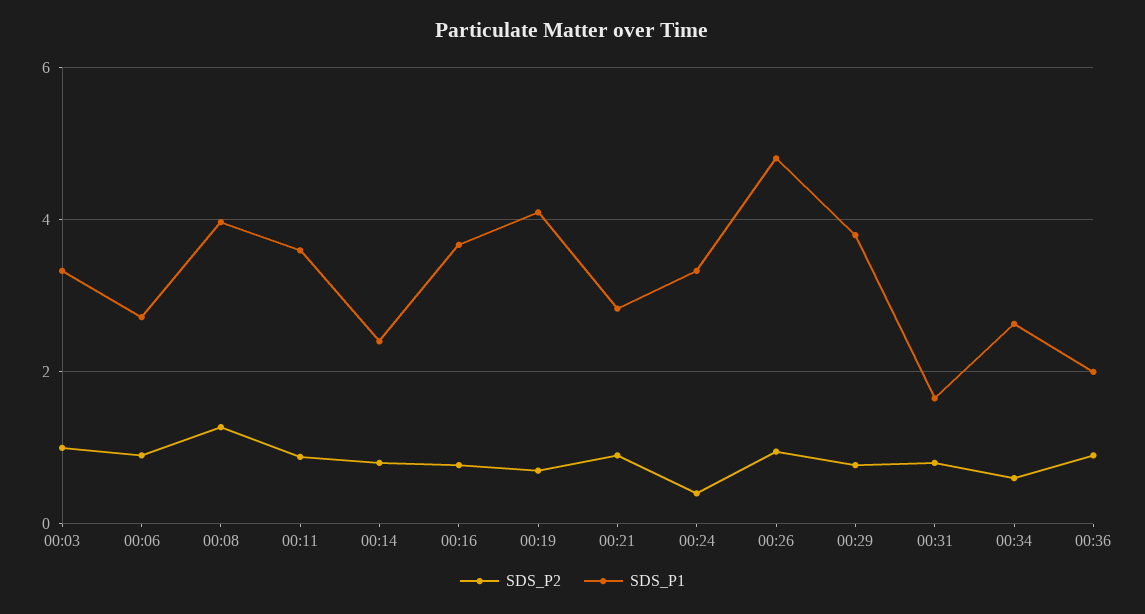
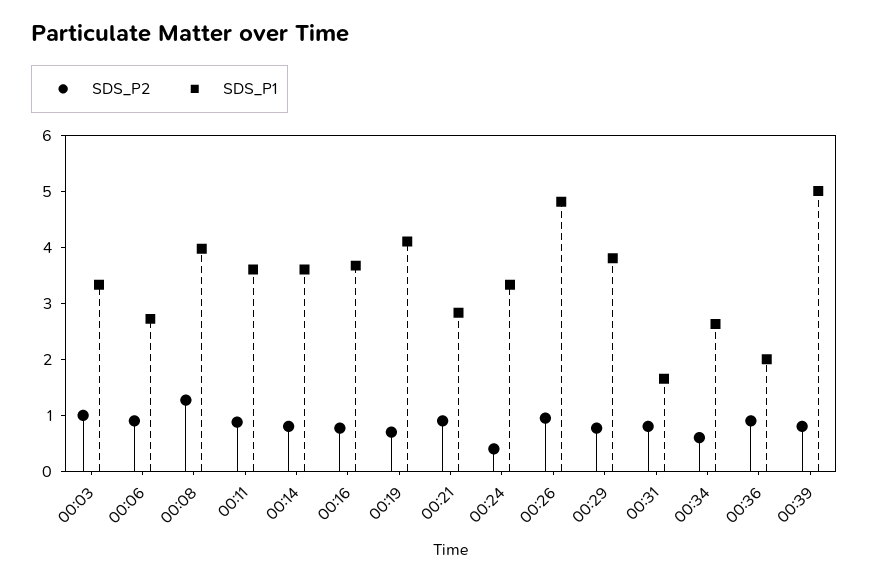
SDS_P1, 00:14: 2.4 -> 3.6
SDS_P2, 00:39: none -> 0.8
SDS_P1, 00:39: none -> 5

